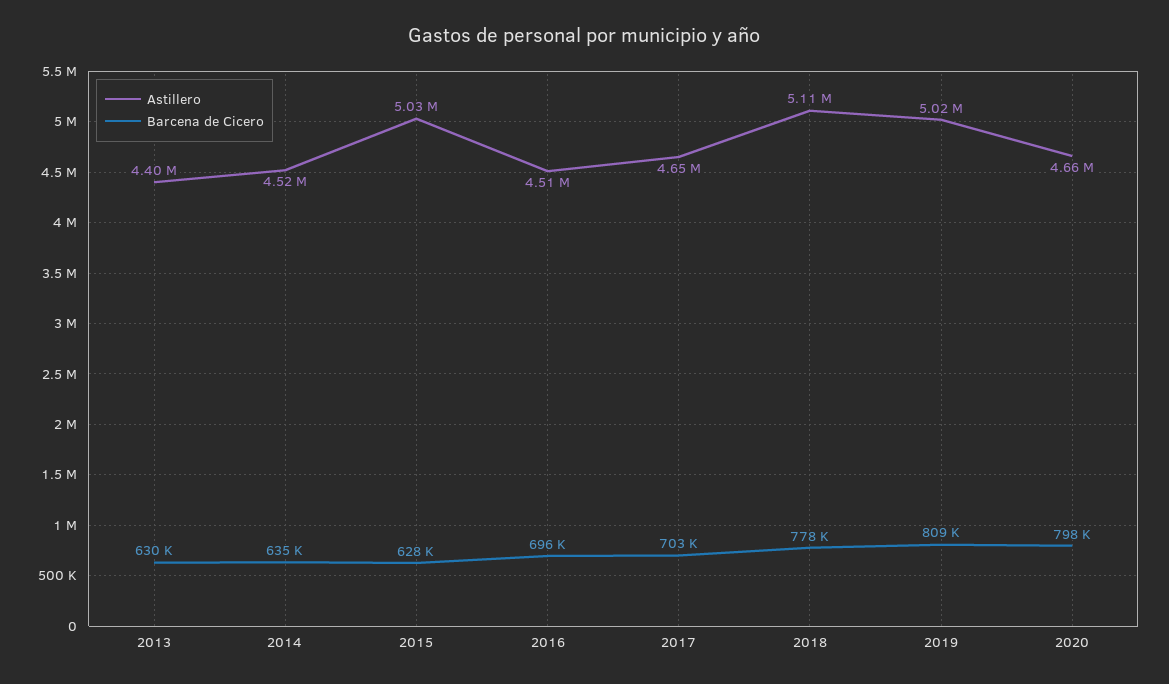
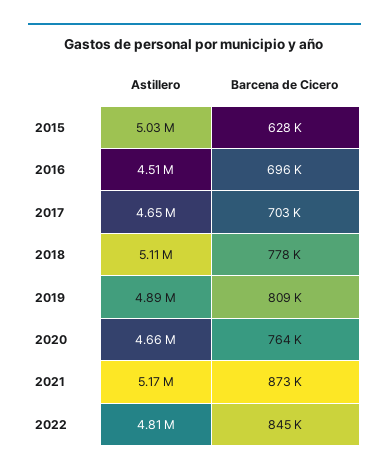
Astillero, 2013: 4400000 -> none
Barcena de Cicero, 2013: 630000 -> none
Astillero, 2014: 4520000 -> none
Barcena de Cicero, 2014: 635000 -> none
Astillero, 2019: 5020000 -> 4890000
Barcena de Cicero, 2020: 798000 -> 764000
Astillero, 2021: none -> 5170000
Barcena de Cicero, 2021: none -> 873000
Astillero, 2022: none -> 4810000
Barcena de Cicero, 2022: none -> 845000

